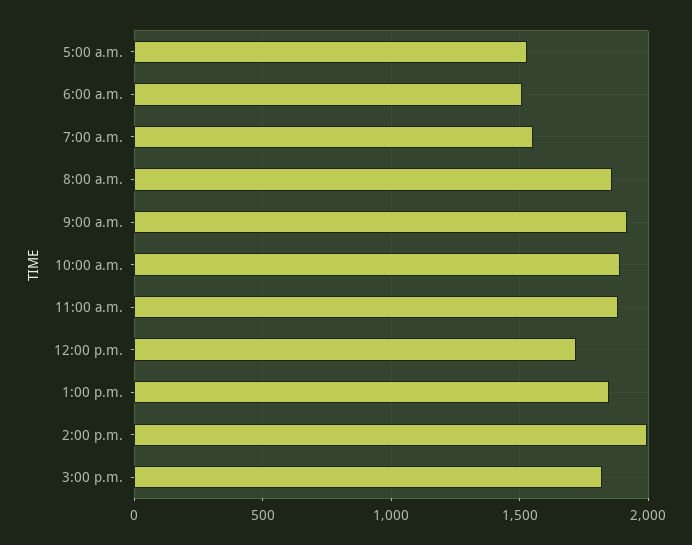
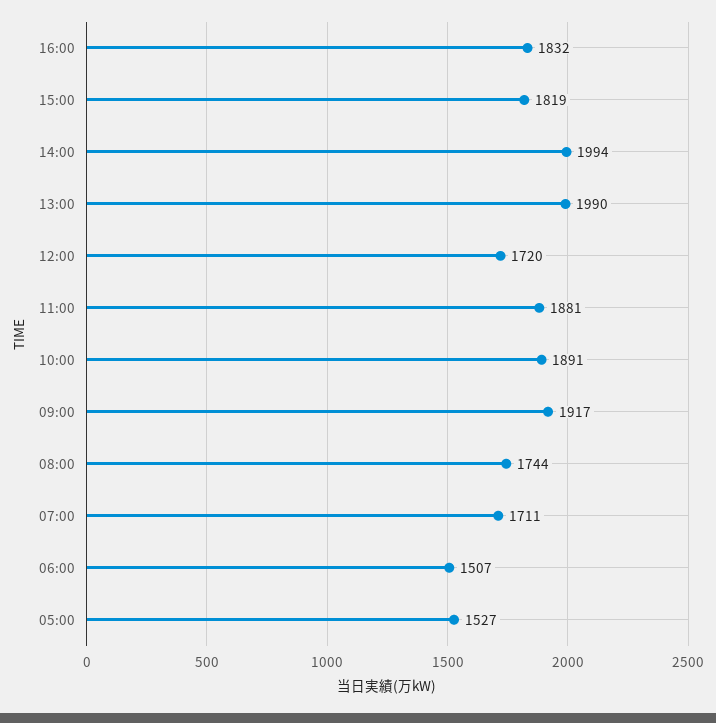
7:00 a.m.: 1550 -> 1711
8:00 a.m.: 1850 -> 1744
1:00 p.m.: 1850 -> 1990
16:00: none -> 1832

